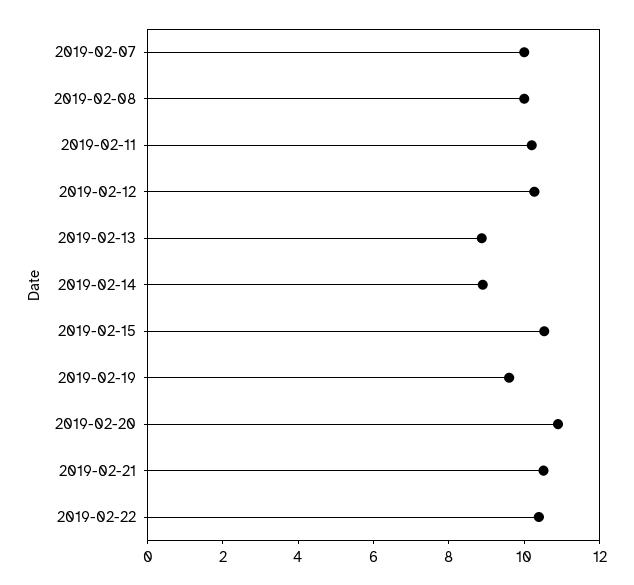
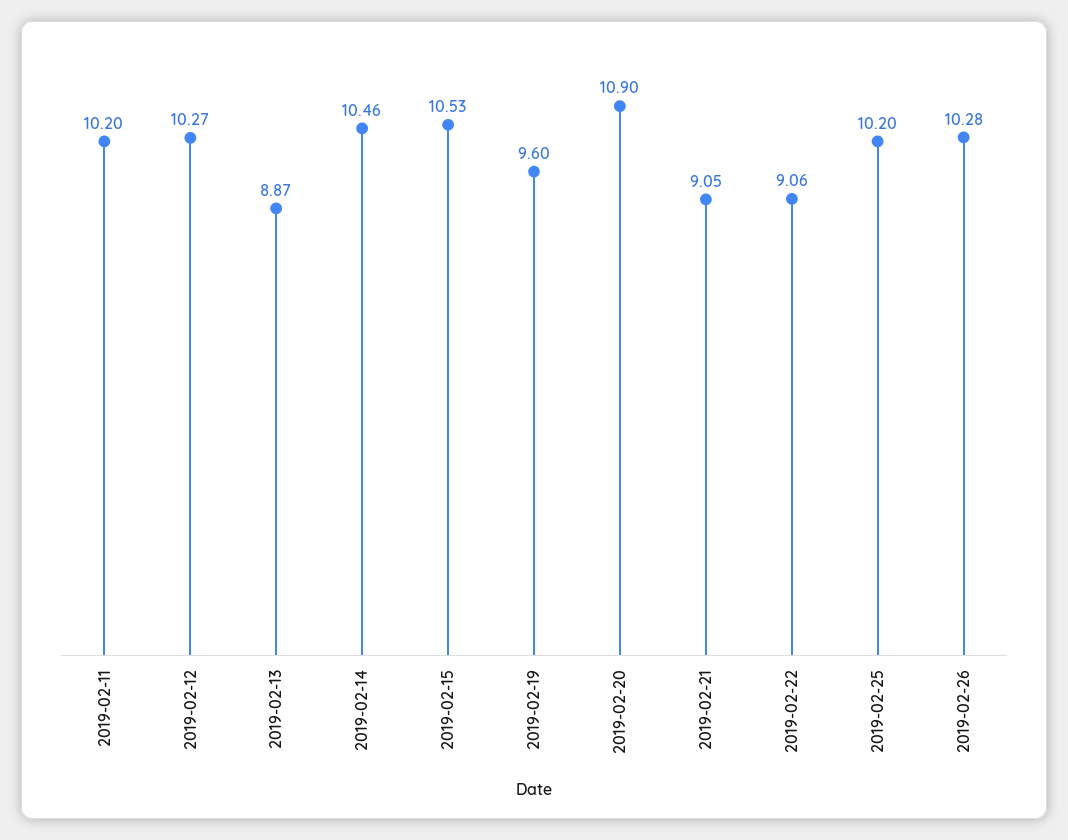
2019-02-07: 10 -> none
2019-02-08: 10 -> none
2019-02-14: 9 -> 10.46
2019-02-21: 10.5 -> 9.05
2019-02-22: 10.5 -> 9.06
2019-02-25: none -> 10.2
2019-02-26: none -> 10.28

